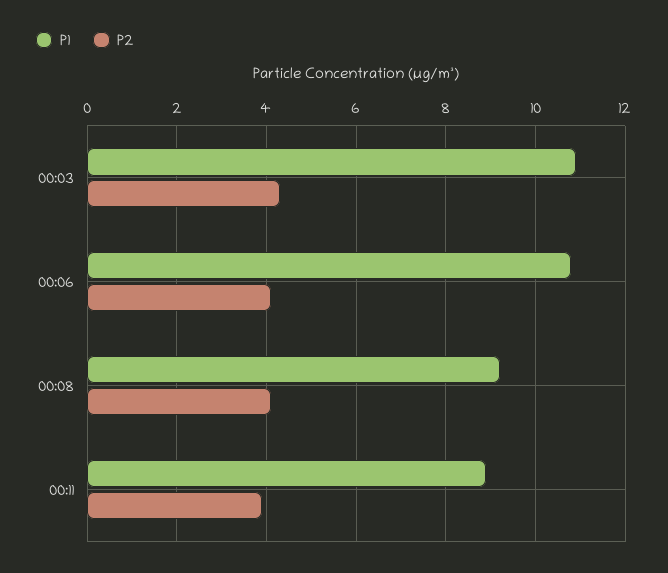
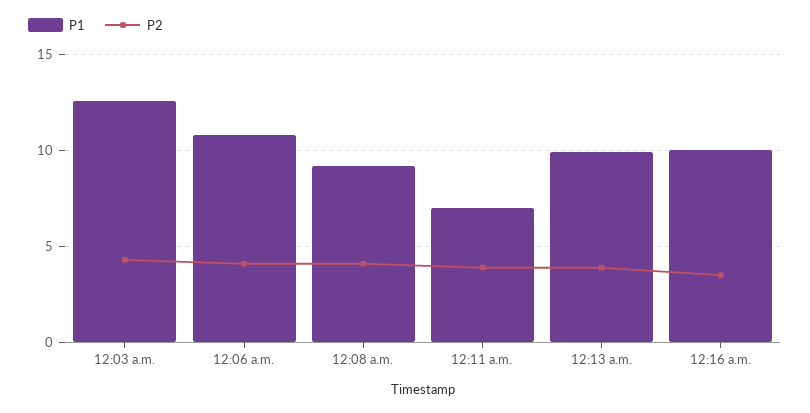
P1, 00:03: 11 -> 12.5
P1, 00:11: 9 -> 7
P1, 12:13 a.m.: none -> 10
P2, 12:13 a.m.: none -> 4
P1, 12:16 a.m.: none -> 10
P2, 12:16 a.m.: none -> 3.5

